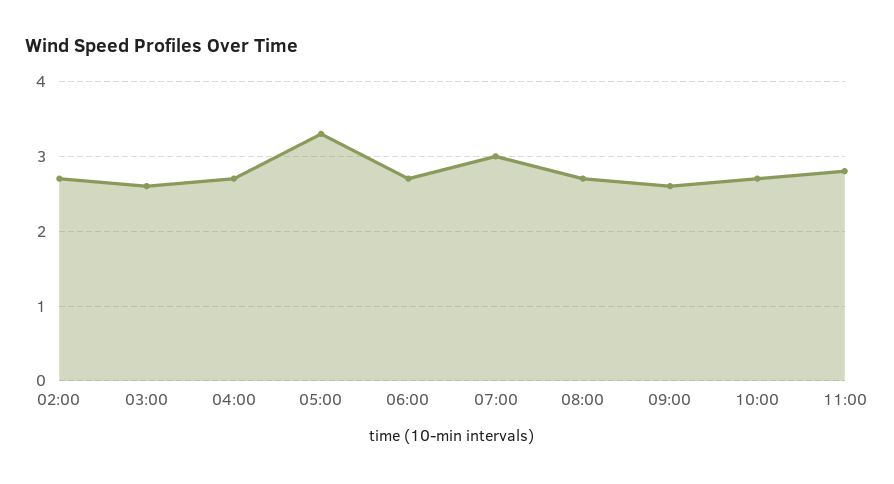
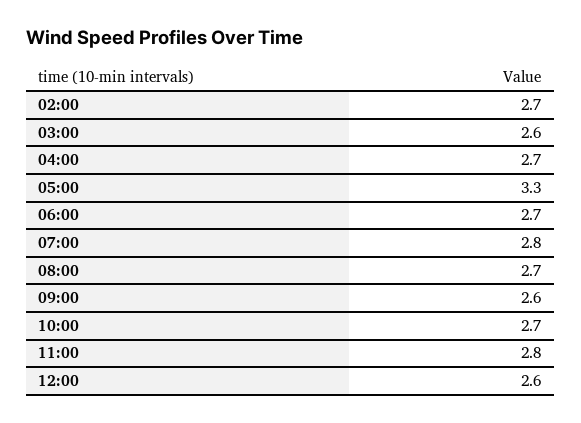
07:00: 3 -> 2.8
12:00: none -> 2.6

